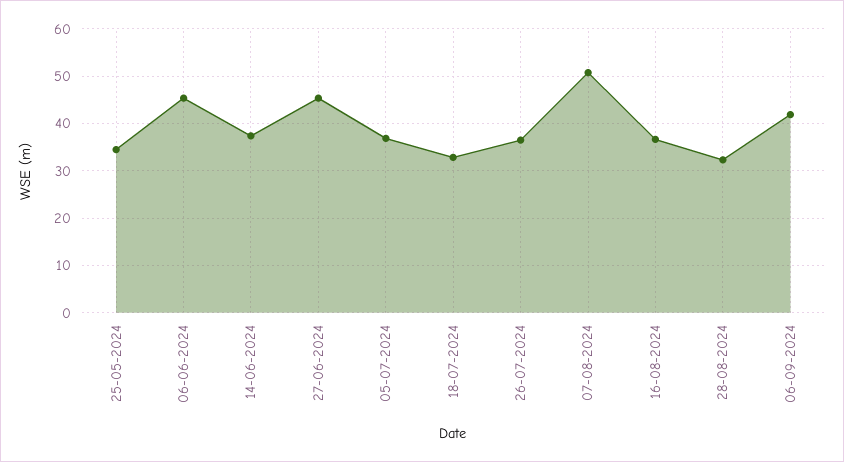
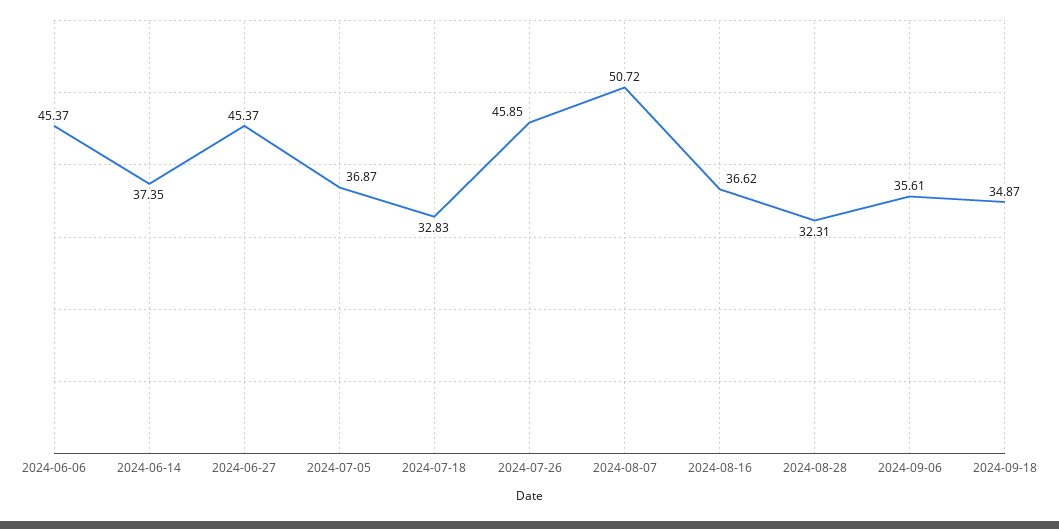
25-05-2024: 34 -> none
26-07-2024: 36 -> 45.85
06-09-2024: 42 -> 35.61
2024-09-18: none -> 34.87

